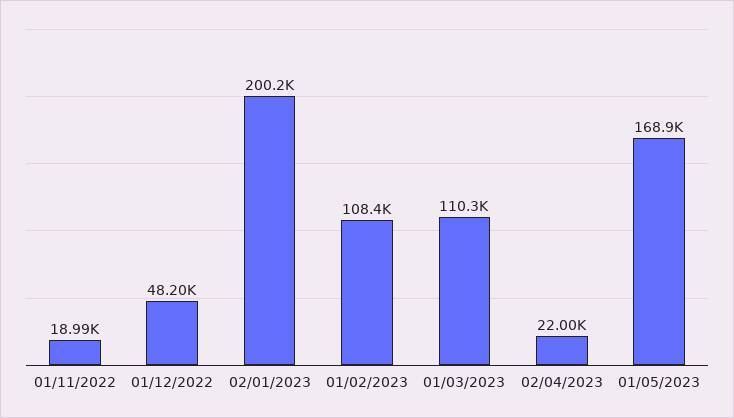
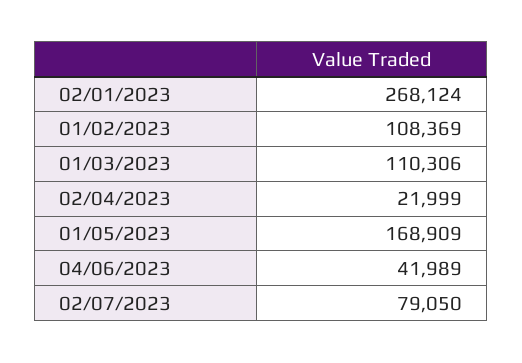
01/11/2022: 18990 -> none
01/12/2022: 48200 -> none
02/01/2023: 200200 -> 268124
04/06/2023: none -> 41989
02/07/2023: none -> 79050

